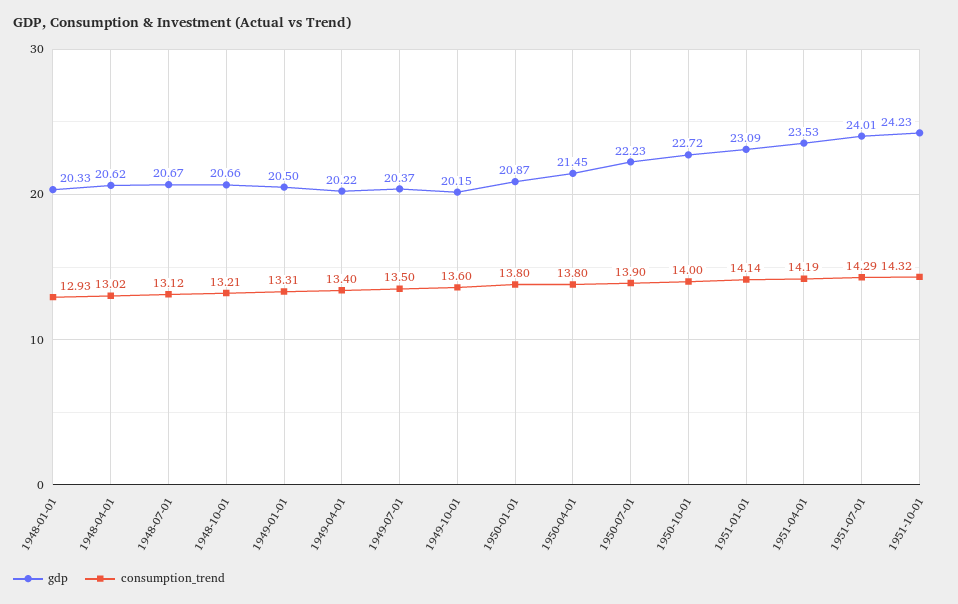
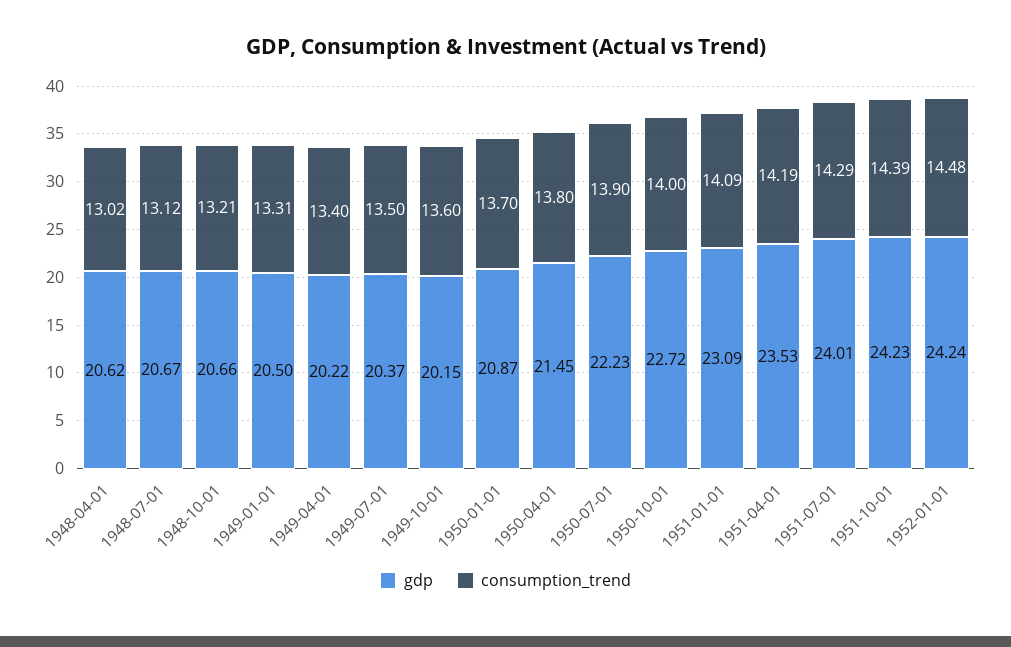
gdp, 1948-01-01: 20.33 -> none
consumption_trend, 1948-01-01: 12.93 -> none
consumption_trend, 1950-01-01: 13.8 -> 13.7
consumption_trend, 1951-01-01: 14.14 -> 14.09
consumption_trend, 1951-10-01: 14.32 -> 14.39
gdp, 1952-01-01: none -> 24.24
consumption_trend, 1952-01-01: none -> 14.48

